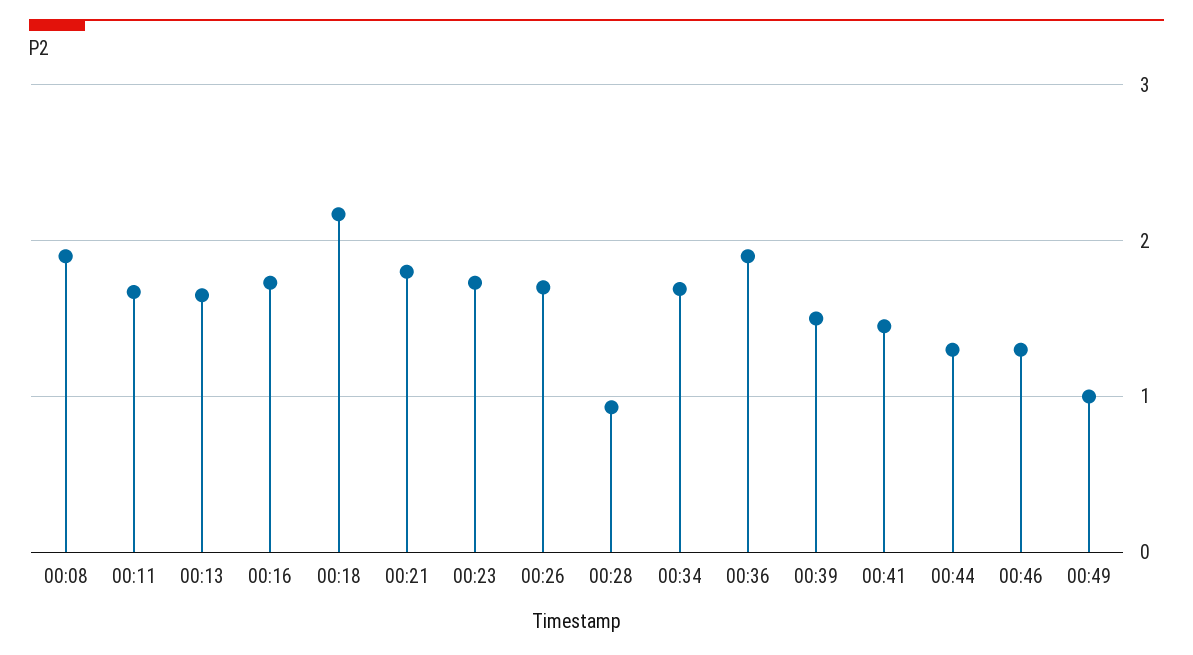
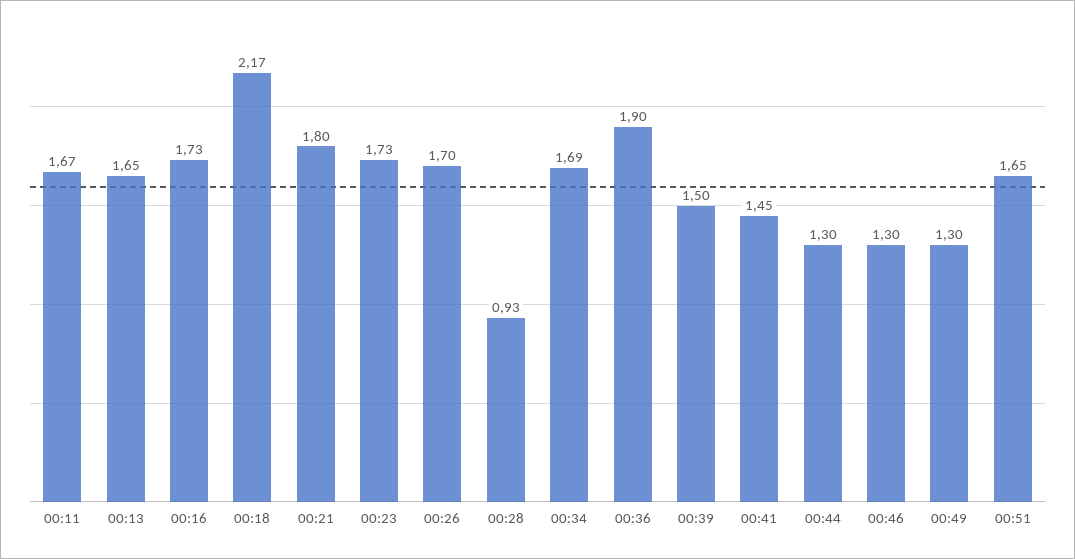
00:08: 1.9 -> none
00:49: 1 -> 1.3
00:51: none -> 1.65

